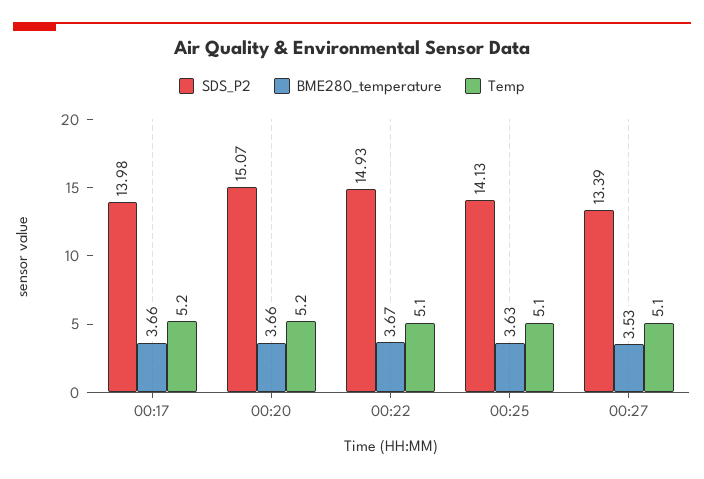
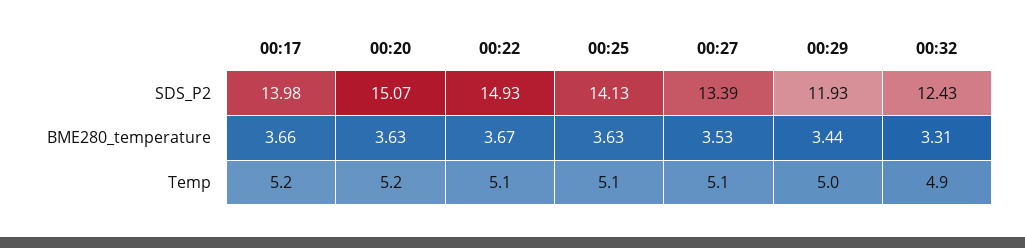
BME280_temperature, 00:20: 3.66 -> 3.63
SDS_P2, 00:29: none -> 11.93
SDS_P2, 00:32: none -> 12.43
BME280_temperature, 00:29: none -> 3.44
BME280_temperature, 00:32: none -> 3.31
Temp, 00:29: none -> 5
Temp, 00:32: none -> 4.9

